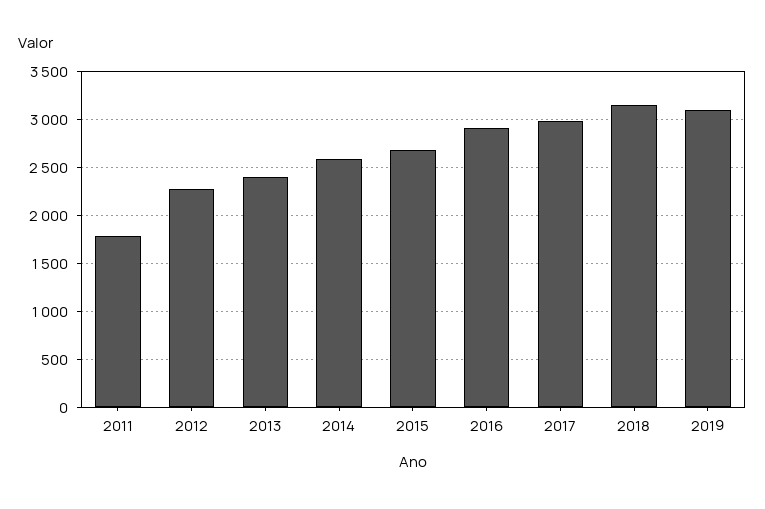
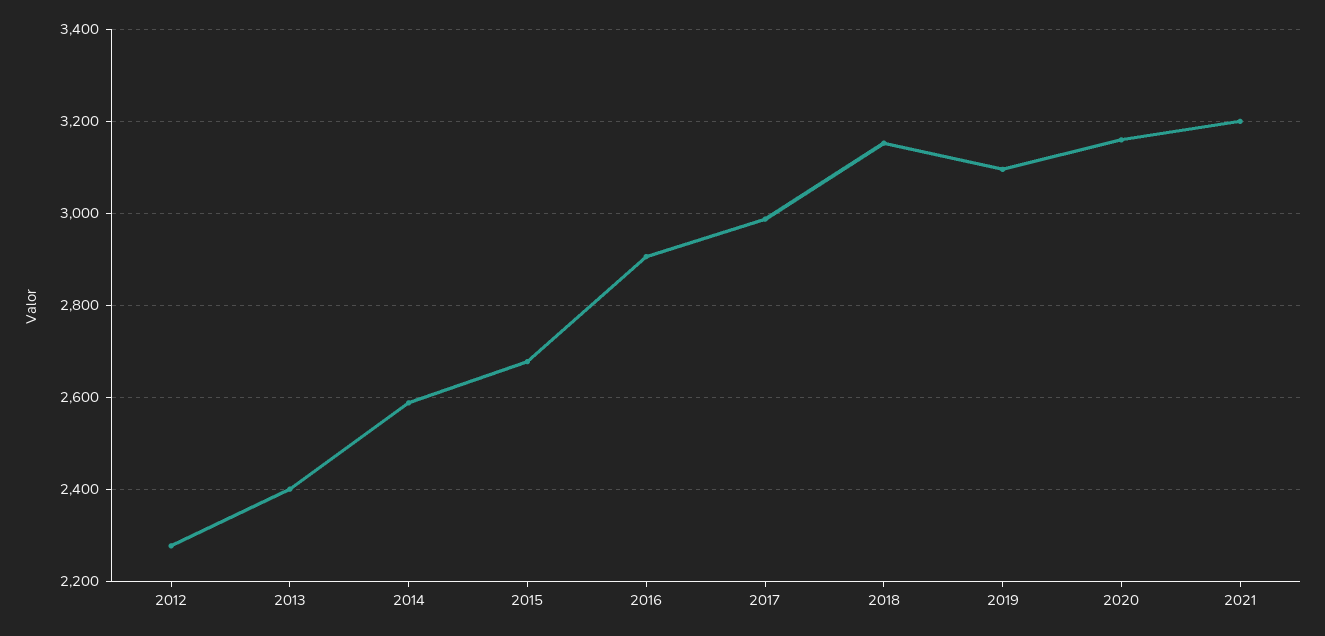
2011: 1800 -> none
2020: none -> 3160
2021: none -> 3200

